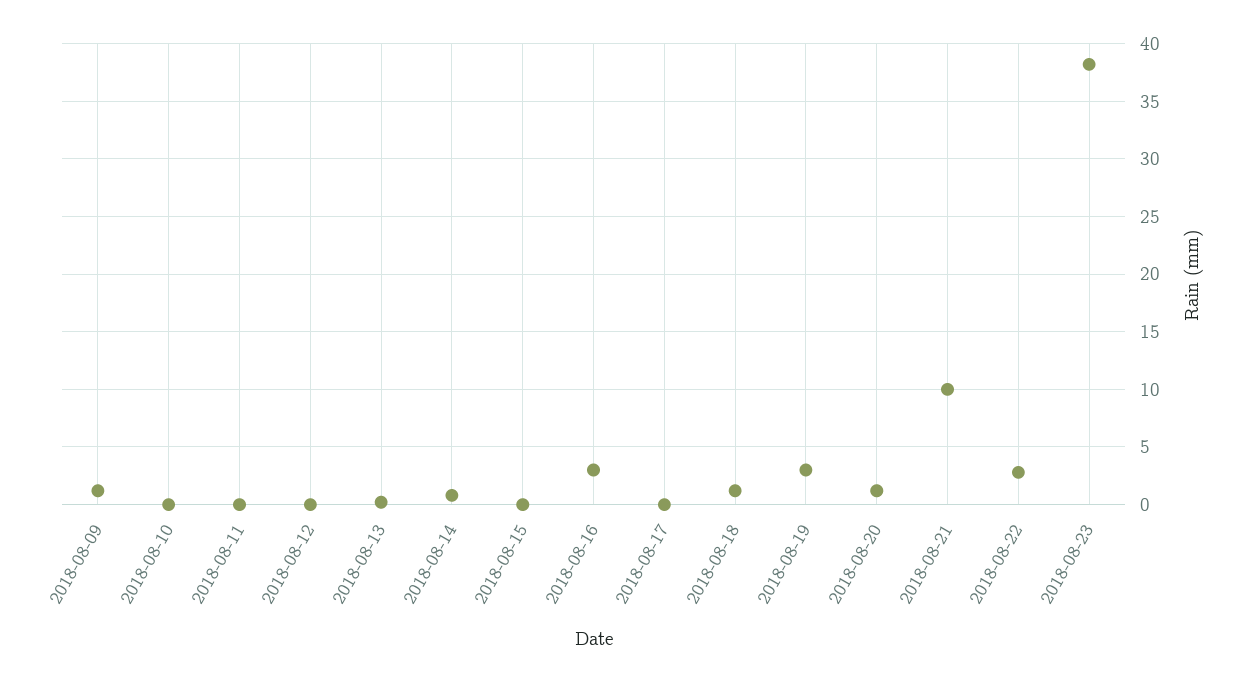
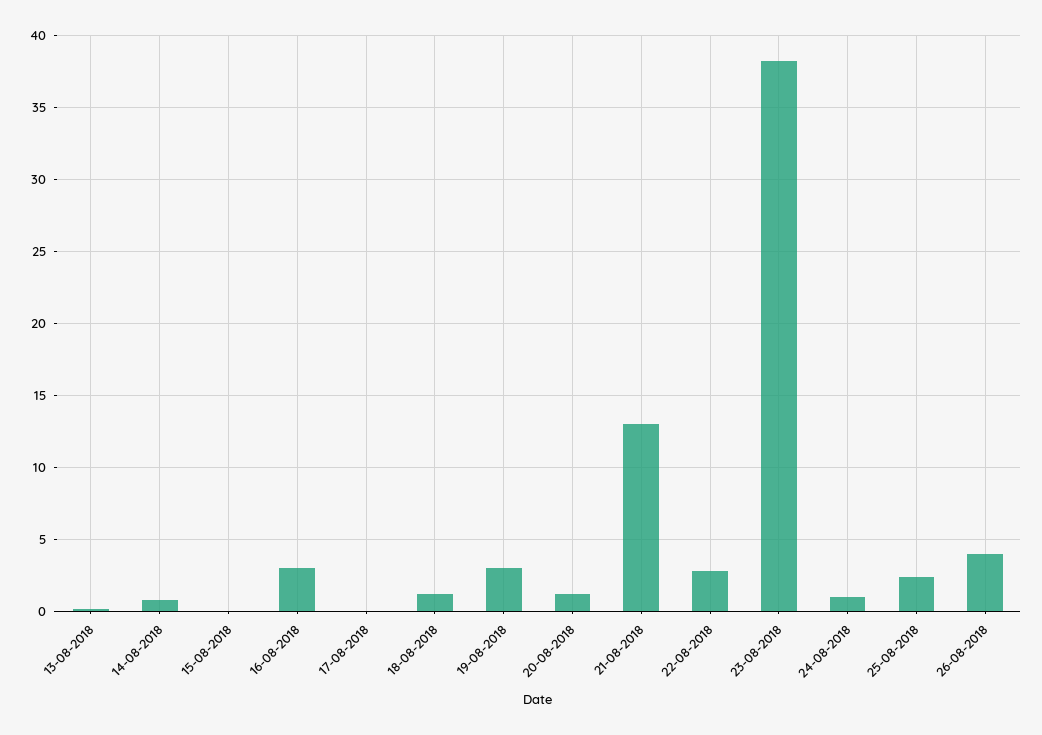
2018-08-09: 1 -> none
2018-08-10: 0 -> none
2018-08-11: 0 -> none
2018-08-12: 0 -> none
2018-08-21: 10 -> 13
24-08-2018: none -> 1
25-08-2018: none -> 2.5
26-08-2018: none -> 4

